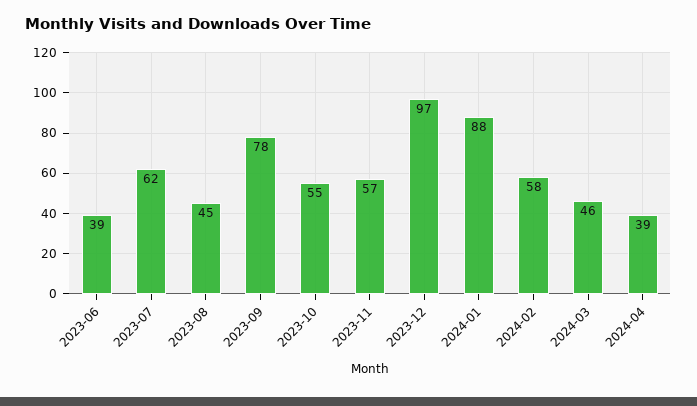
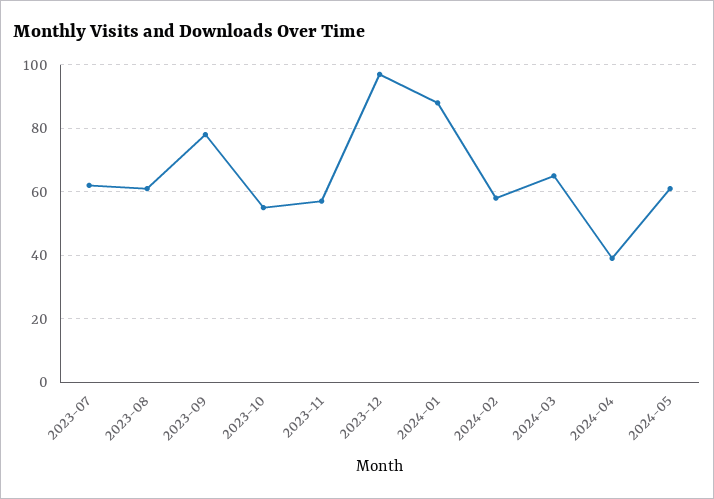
2023-06: 39 -> none
2023-08: 45 -> 60
2024-03: 46 -> 65
2024-05: none -> 60

